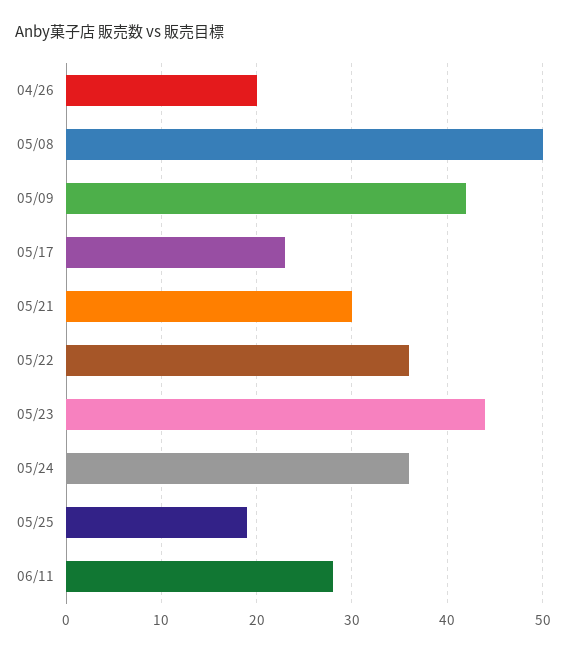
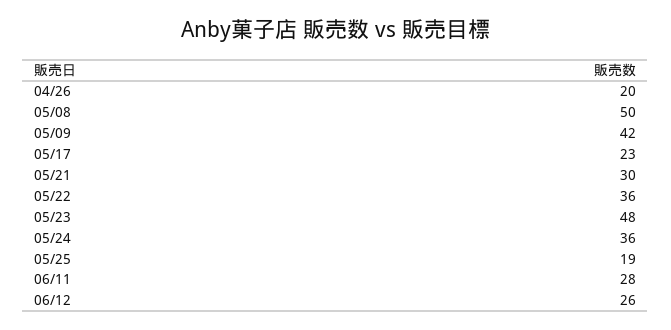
05/23: 44 -> 48
06/12: none -> 26

